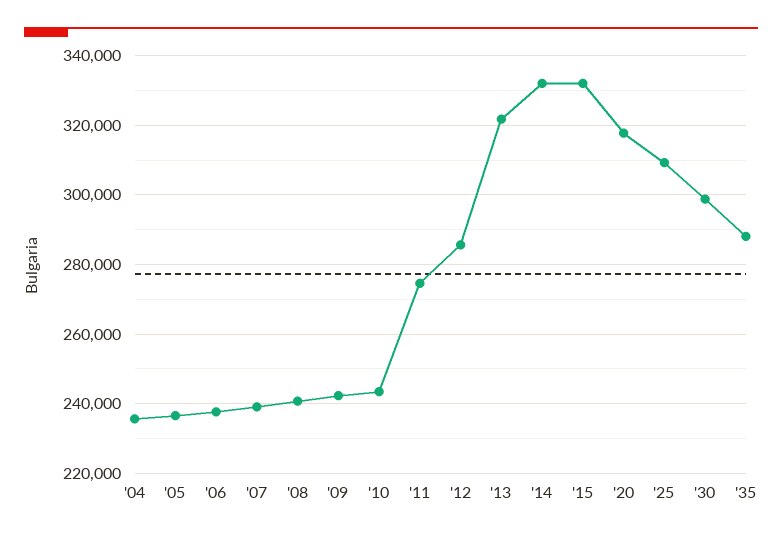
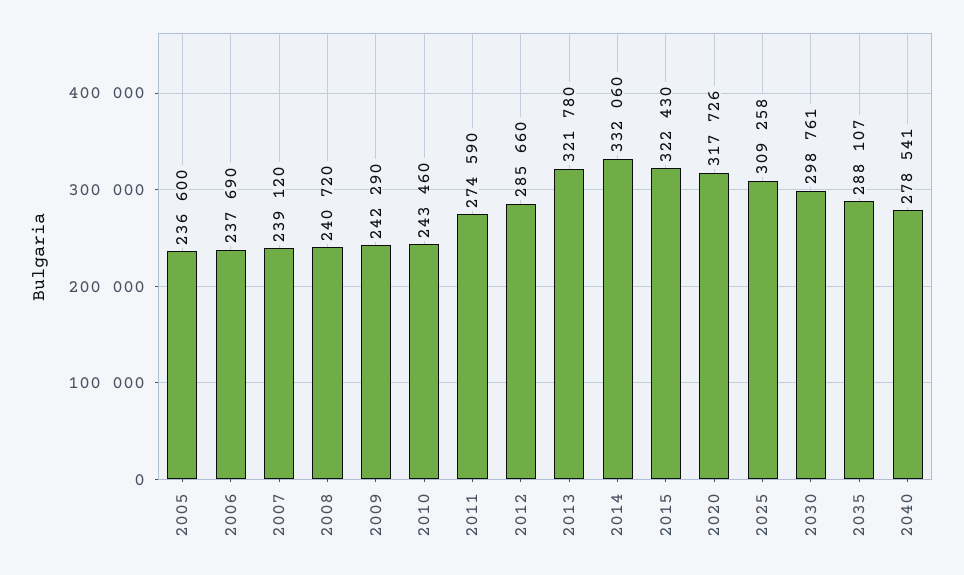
'04: 236000 -> none
'15: 332000 -> 322430
2040: none -> 278541

